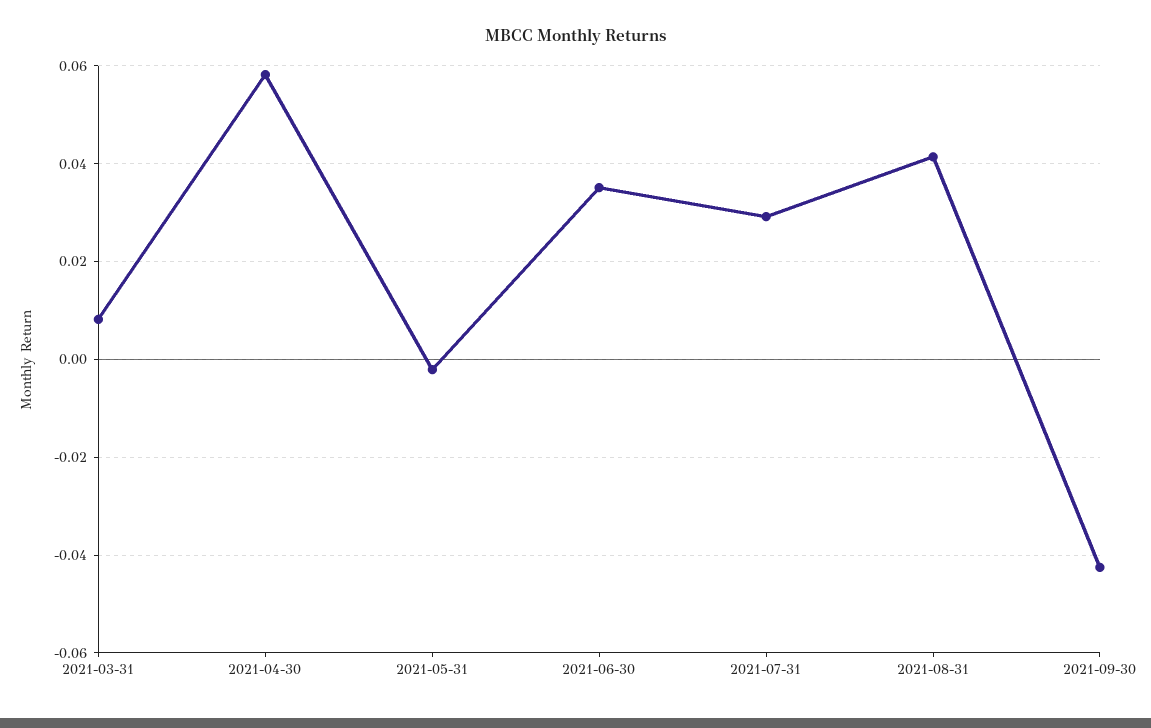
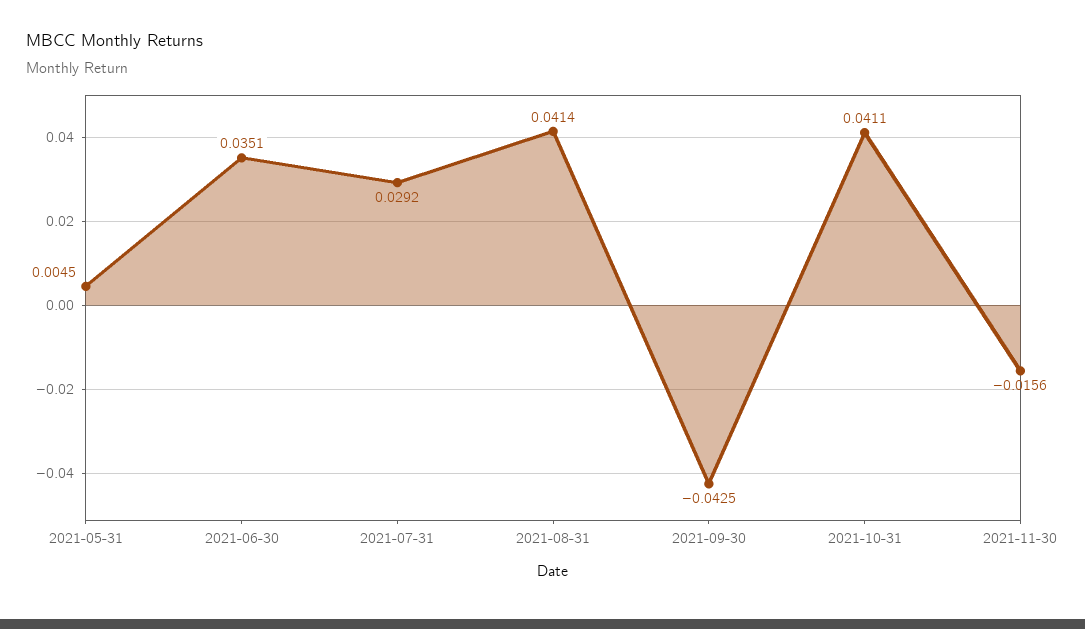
2021-03-31: 0.008 -> none
2021-04-30: 0.058 -> none
2021-05-31: -0.002 -> 0.0045
2021-10-31: none -> 0.0411
2021-11-30: none -> -0.0156

